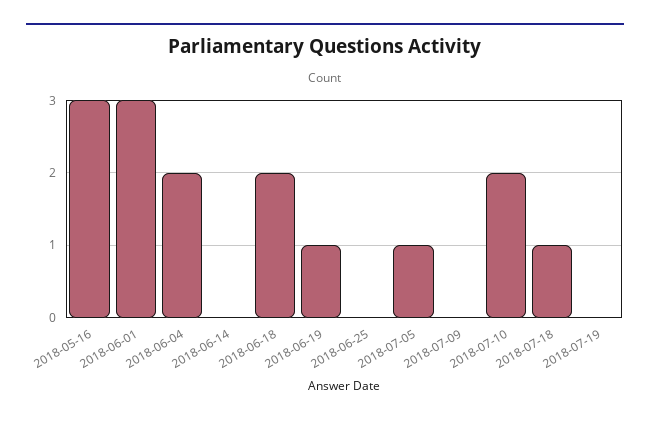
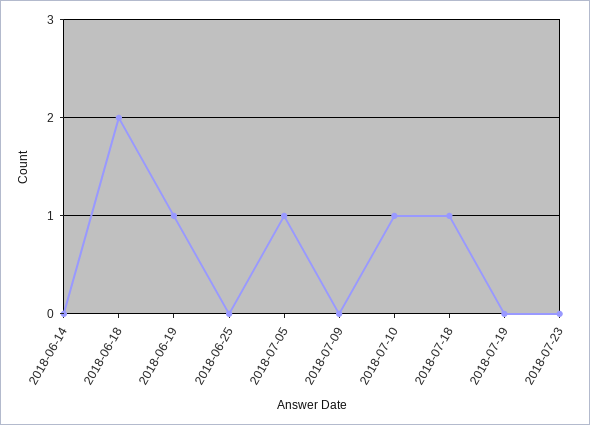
2018-05-16: 3 -> none
2018-06-01: 3 -> none
2018-06-04: 2 -> none
2018-07-10: 2 -> 1
2018-07-23: none -> 0

